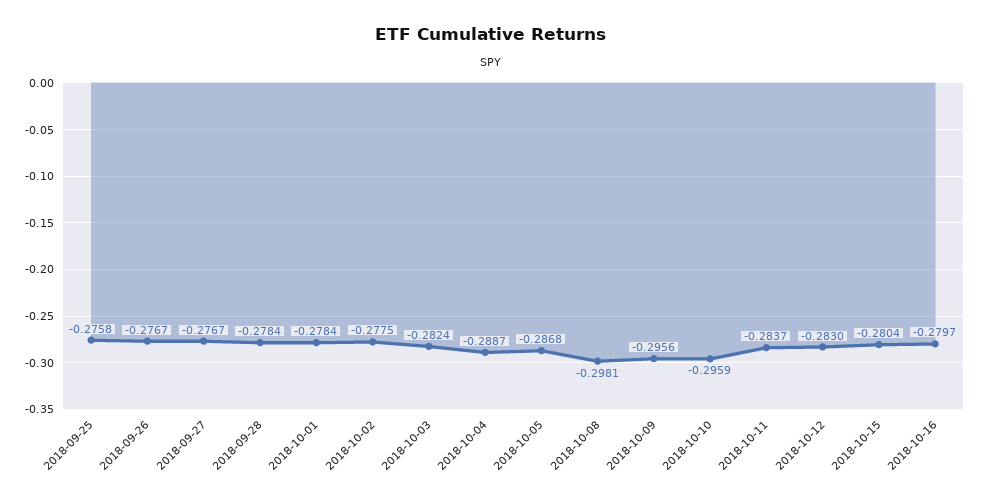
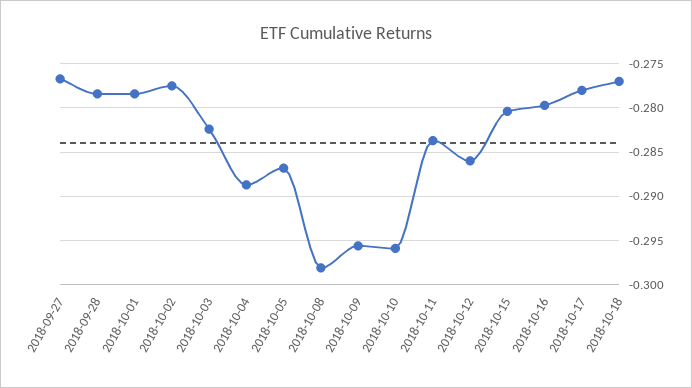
2018-09-25: -0.2758 -> none
2018-09-26: -0.2767 -> none
2018-10-12: -0.283 -> -0.286
2018-10-17: none -> -0.278
2018-10-18: none -> -0.277

